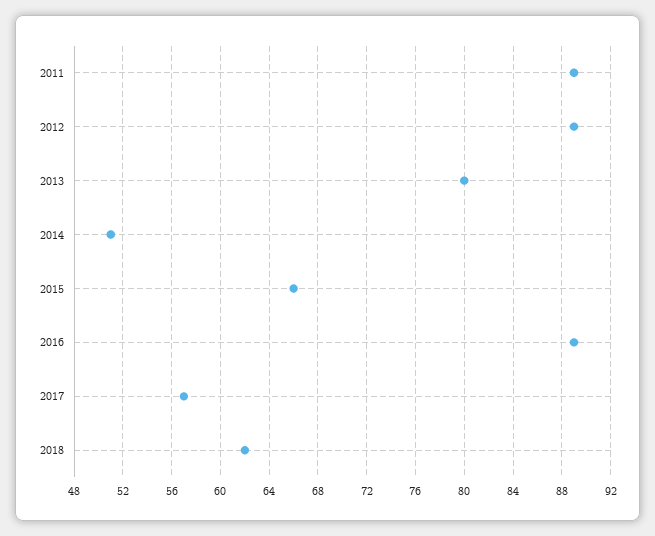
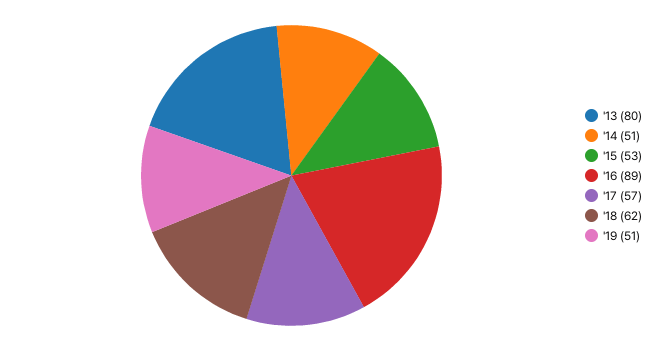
2011: 89 -> none
2012: 89 -> none
2015: 66 -> 53
'19: none -> 51

